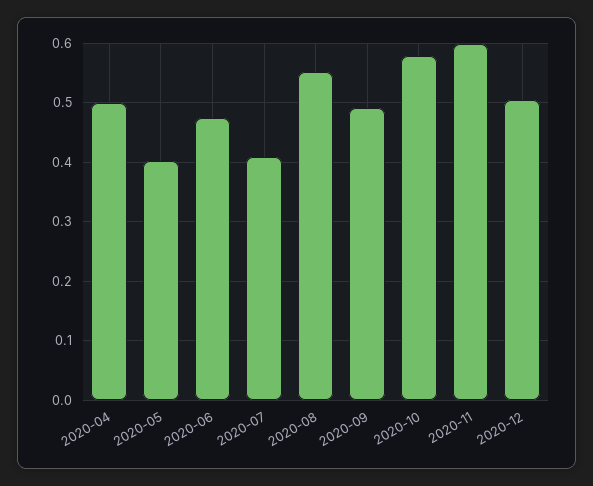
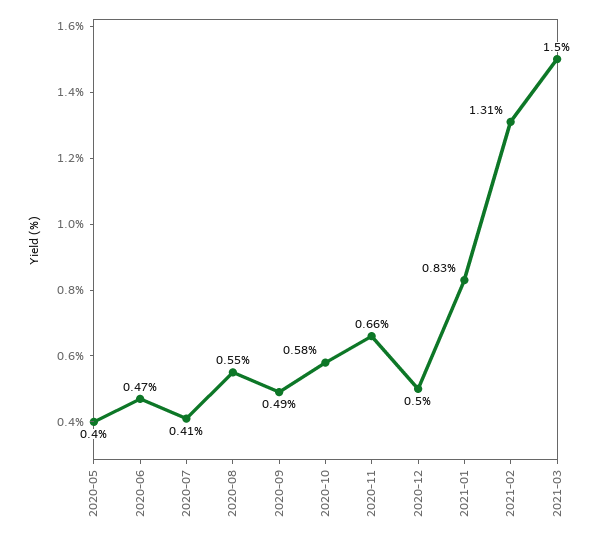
2020-04: 0.5 -> none
2020-11: 0.6 -> 0.66
2021-01: none -> 0.83
2021-02: none -> 1.31
2021-03: none -> 1.5

